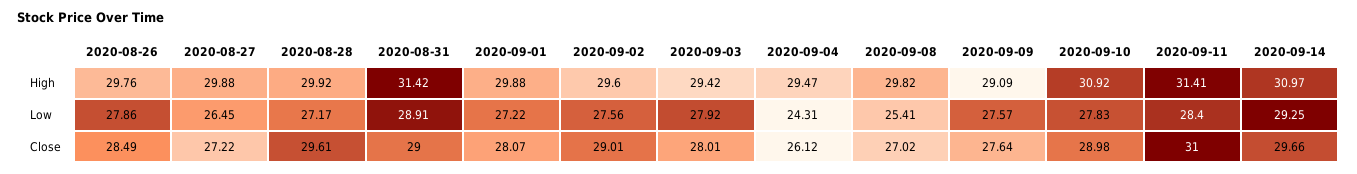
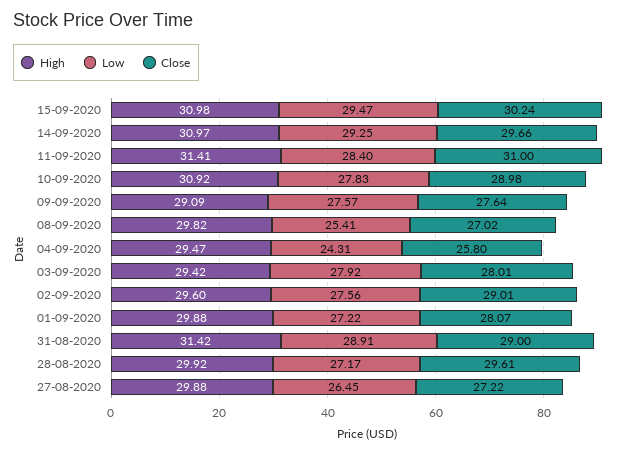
High, 2020-08-26: 29.76 -> none
Low, 2020-08-26: 27.86 -> none
Close, 2020-08-26: 28.49 -> none
Close, 2020-09-04: 26.12 -> 25.8
High, 15-09-2020: none -> 30.98
Low, 15-09-2020: none -> 29.47
Close, 15-09-2020: none -> 30.24

